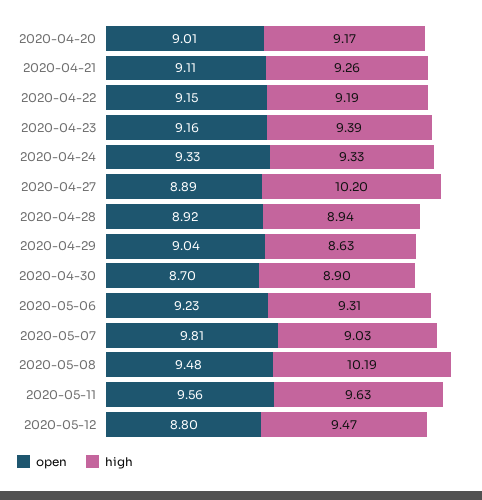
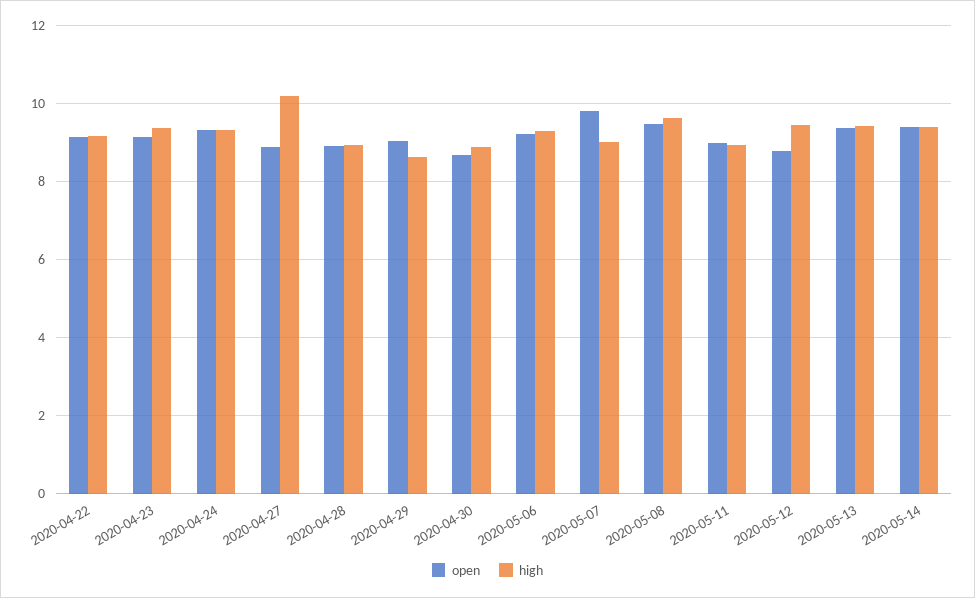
open, 2020-04-20: 9.01 -> none
high, 2020-04-20: 9.17 -> none
open, 2020-04-21: 9.11 -> none
high, 2020-04-21: 9.26 -> none
high, 2020-05-08: 10.19 -> 9.6
open, 2020-05-11: 9.56 -> 9
high, 2020-05-11: 9.63 -> 9
open, 2020-05-13: none -> 9.4
high, 2020-05-13: none -> 9.4
open, 2020-05-14: none -> 9.4
high, 2020-05-14: none -> 9.4

